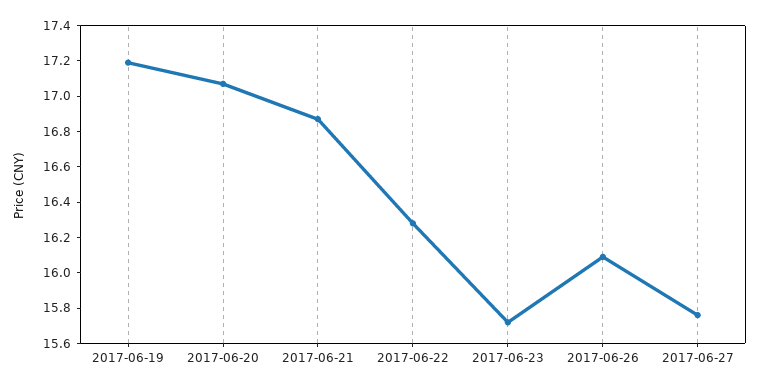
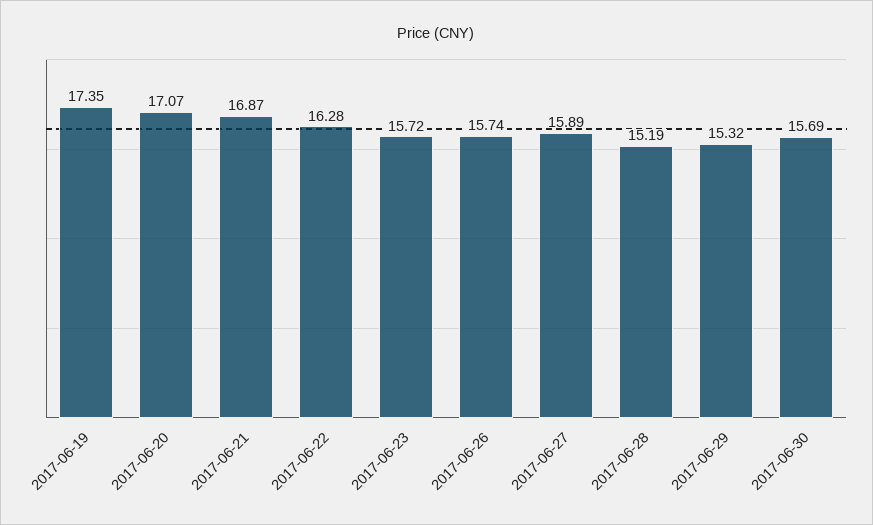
2017-06-19: 17.2 -> 17.35
2017-06-26: 16.1 -> 15.74
2017-06-27: 15.75 -> 15.89
2017-06-28: none -> 15.19
2017-06-29: none -> 15.32
2017-06-30: none -> 15.69

